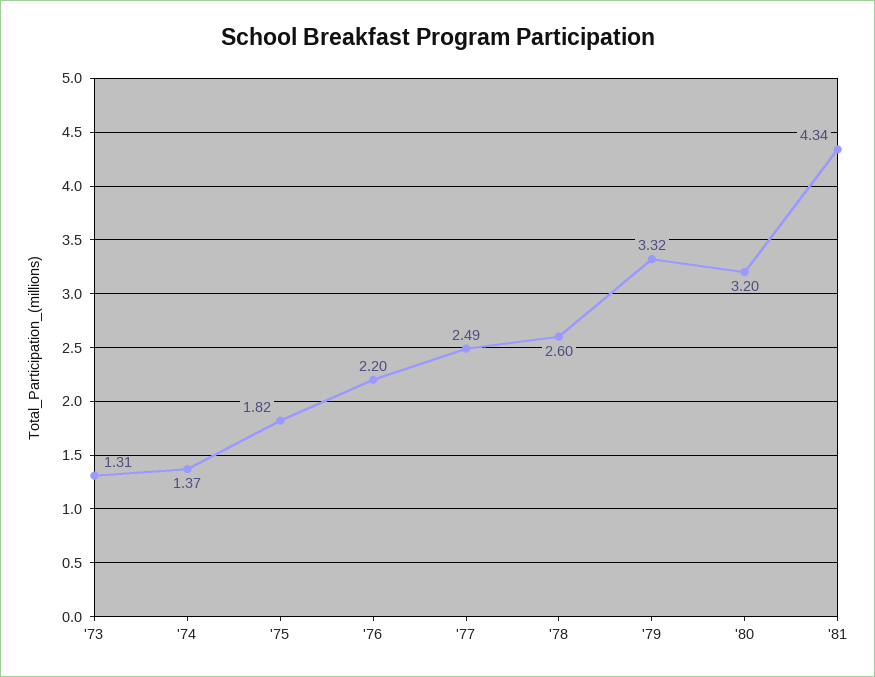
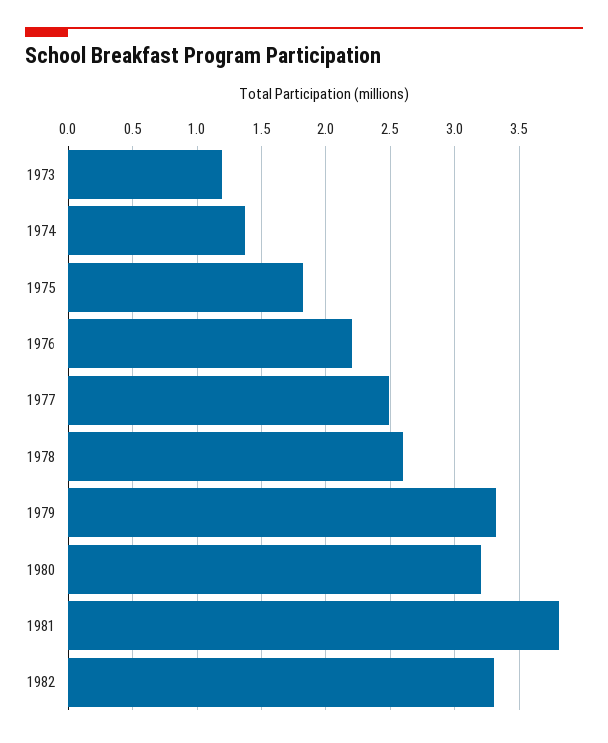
'73: 1.31 -> 1.2
'81: 4.34 -> 3.8
1982: none -> 3.3

